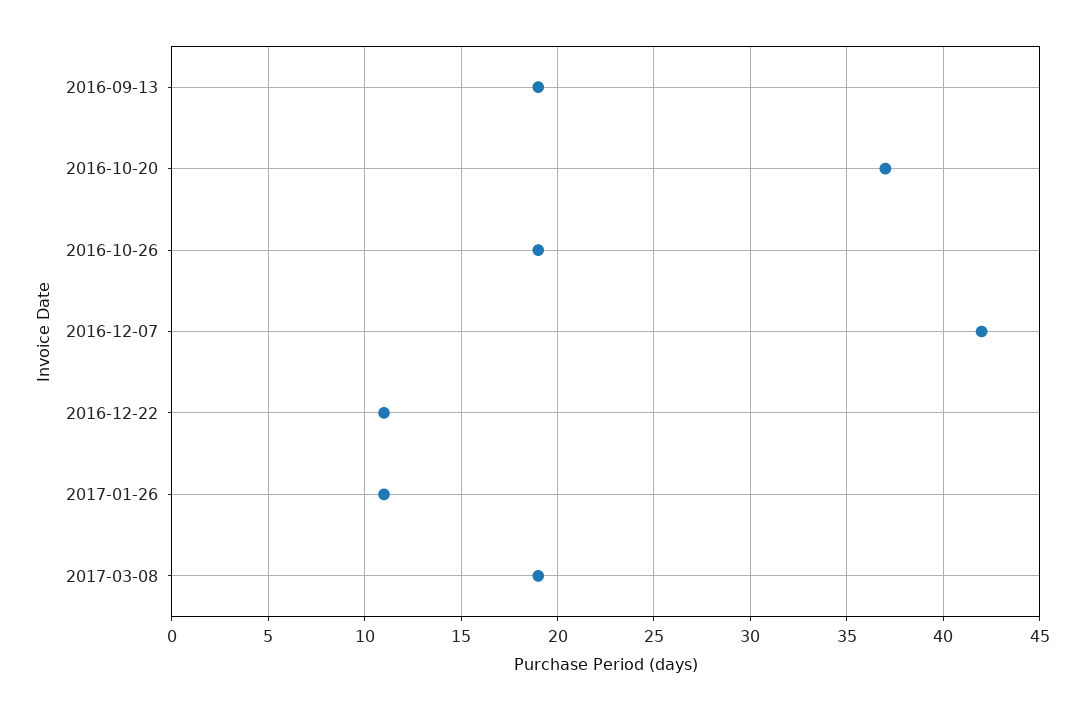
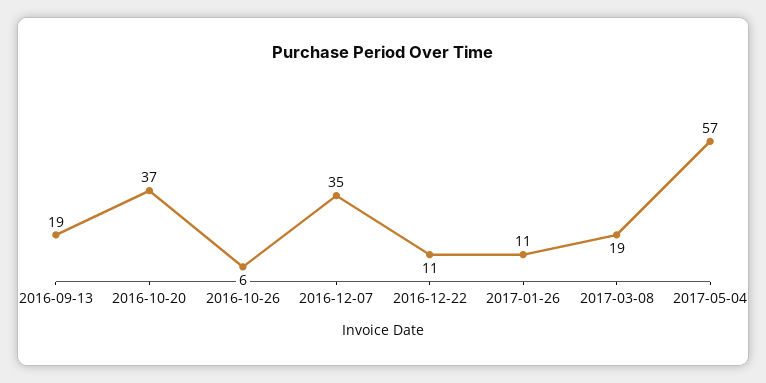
2016-10-26: 19 -> 6
2016-12-07: 42 -> 35
2017-05-04: none -> 57

